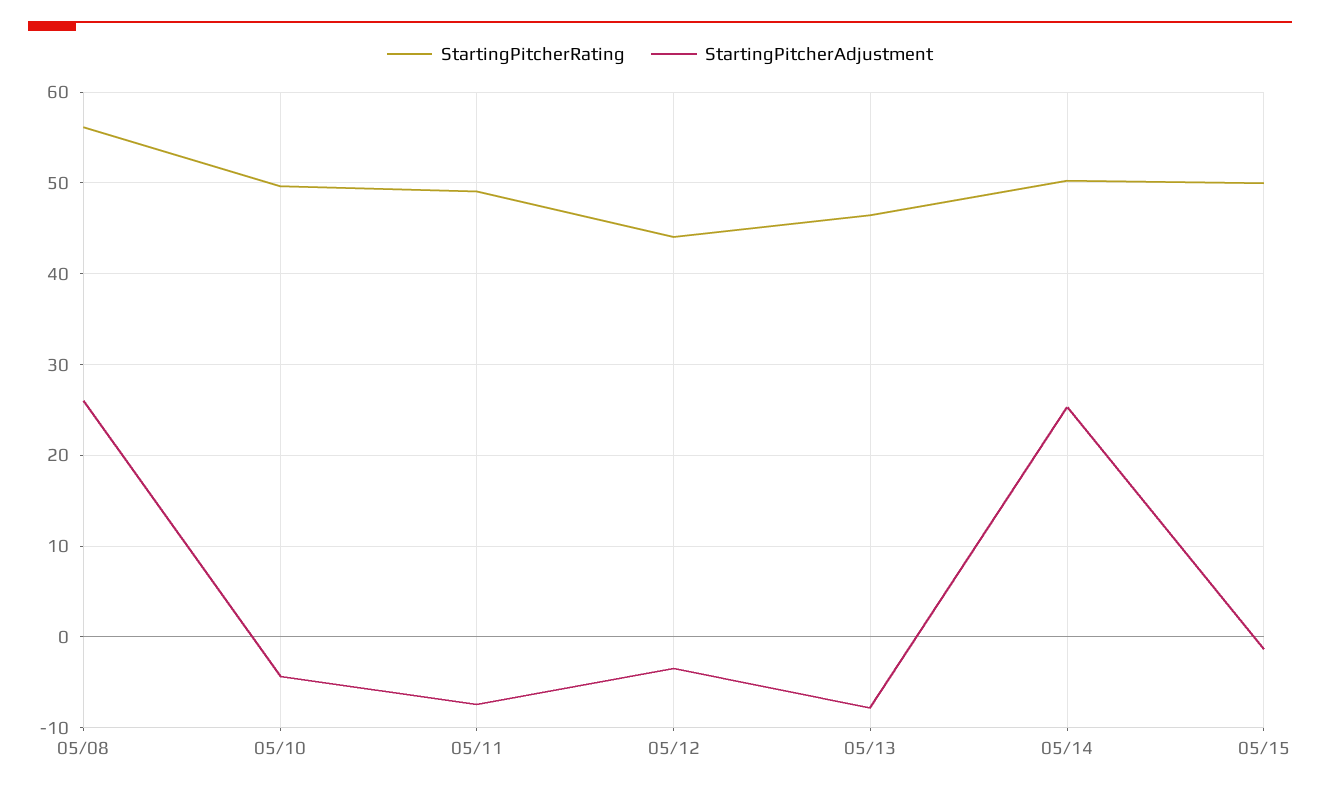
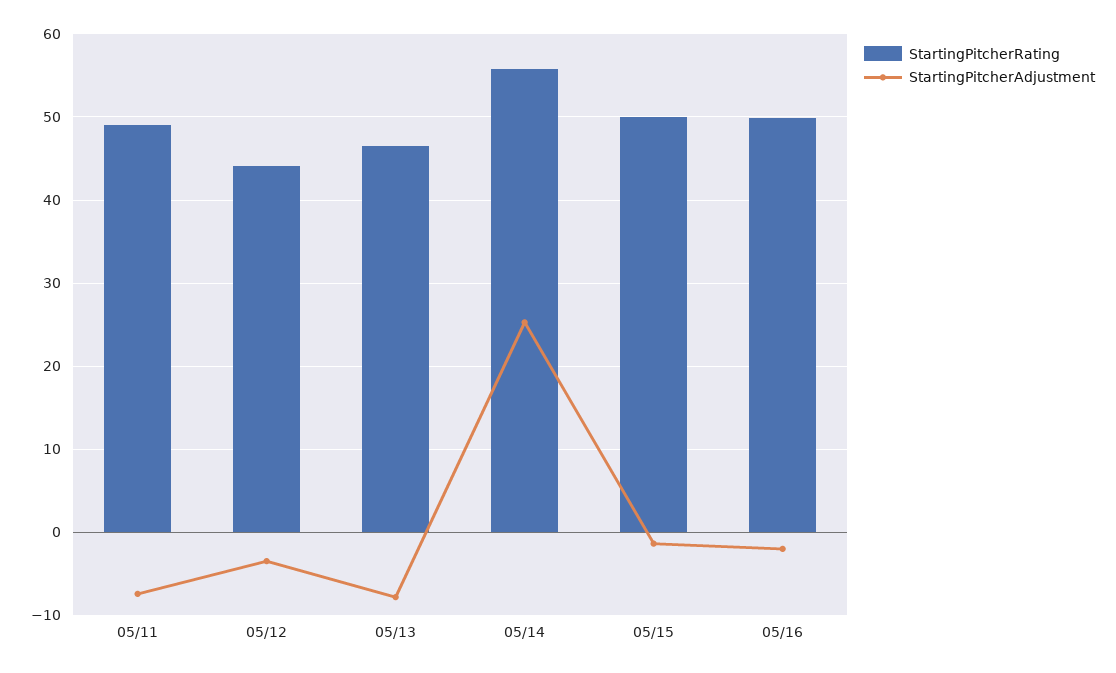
StartingPitcherRating, 05/08: 56 -> none
StartingPitcherAdjustment, 05/08: 26 -> none
StartingPitcherRating, 05/10: 50 -> none
StartingPitcherAdjustment, 05/10: -4 -> none
StartingPitcherRating, 05/14: 50 -> 56
StartingPitcherRating, 05/16: none -> 50
StartingPitcherAdjustment, 05/16: none -> -2

